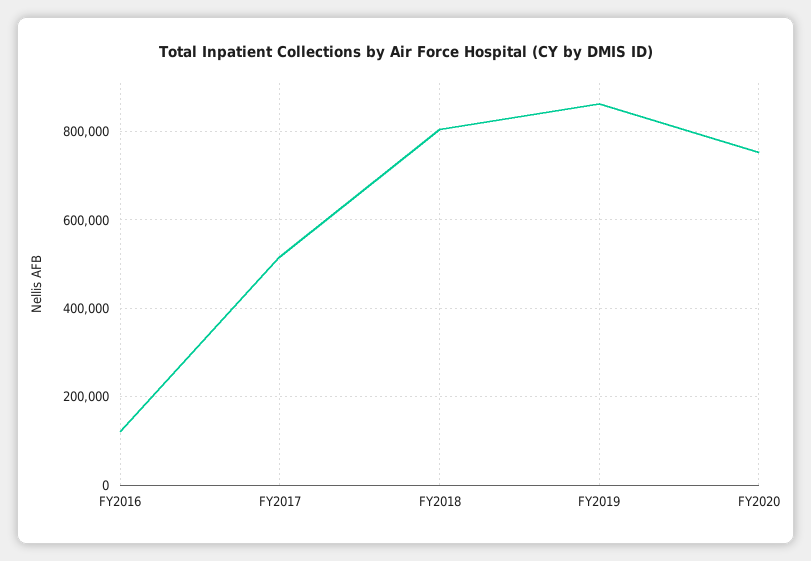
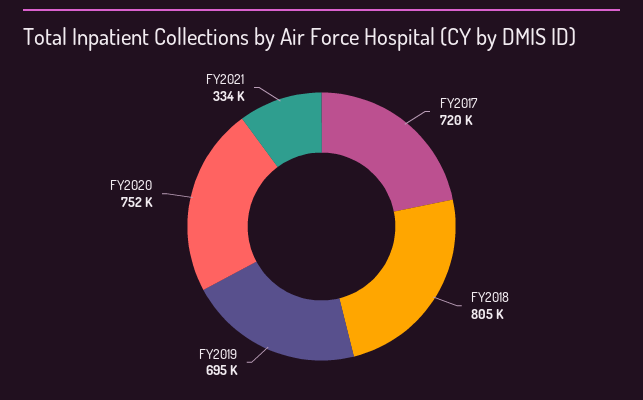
FY2016: 120000 -> none
FY2017: 520000 -> 720000
FY2019: 860000 -> 695000
FY2021: none -> 334000

